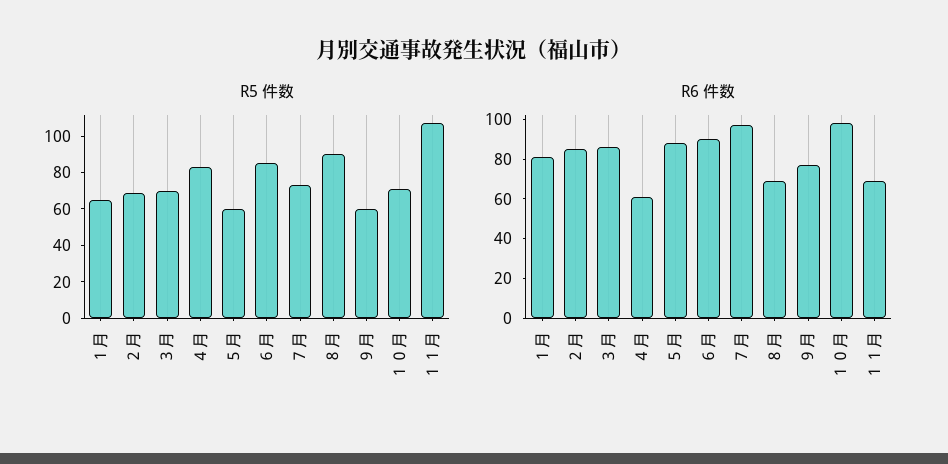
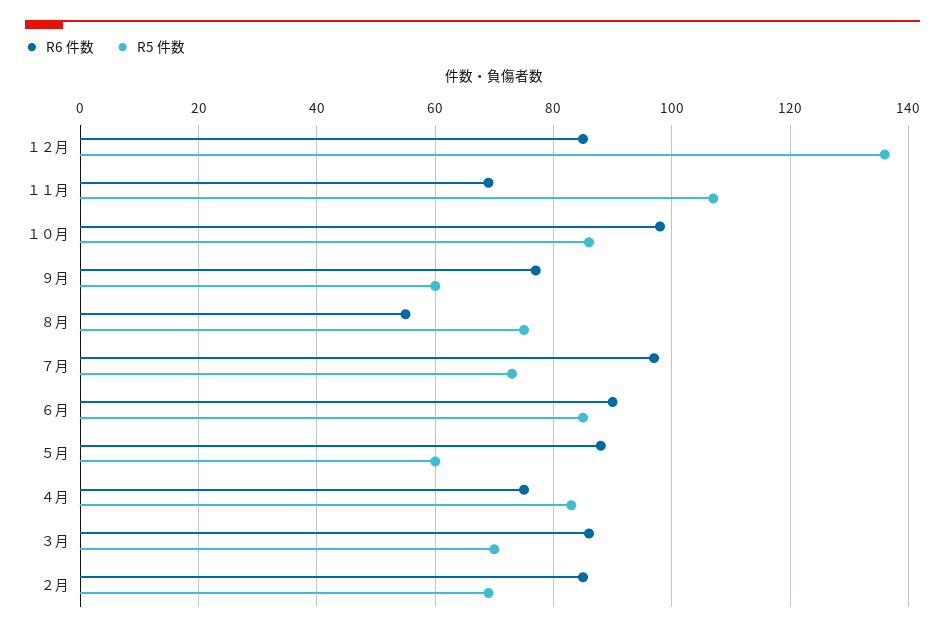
R5 件数, １月: 65 -> none
R5 件数, ８月: 90 -> 75
R5 件数, １０月: 70 -> 85
R6 件数, １月: 80 -> none
R6 件数, ４月: 60 -> 75
R6 件数, ８月: 70 -> 55
R6 件数, １２月: none -> 85
R5 件数, １２月: none -> 135

